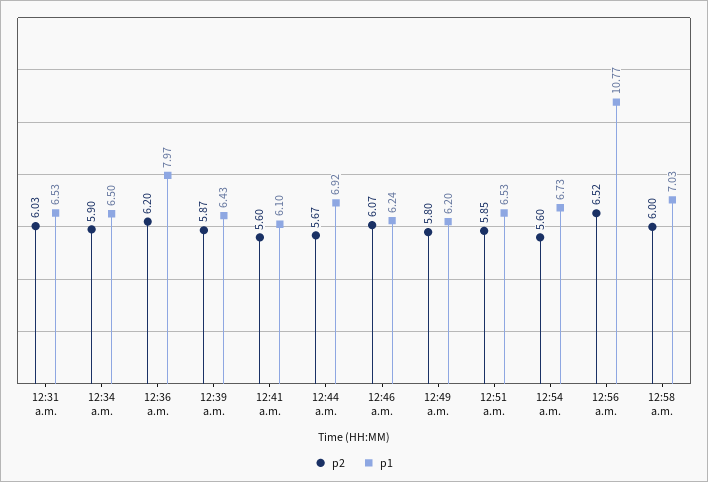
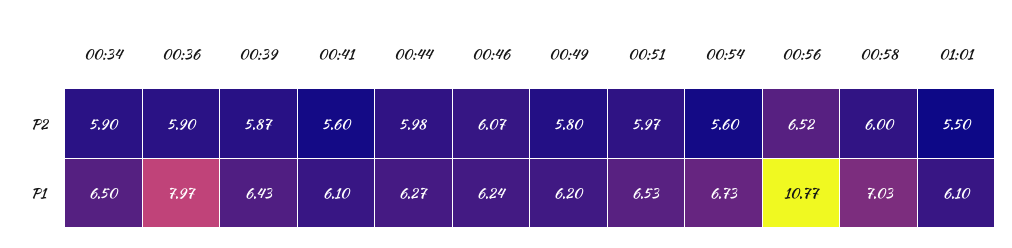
p2, 12:31 a.m.: 6.03 -> none
p1, 12:31 a.m.: 6.53 -> none
p2, 12:36 a.m.: 6.2 -> 5.9
p2, 12:44 a.m.: 5.67 -> 5.98
p1, 12:44 a.m.: 6.92 -> 6.27
p2, 12:51 a.m.: 5.85 -> 5.97
p2, 01:01: none -> 5.5
p1, 01:01: none -> 6.1

